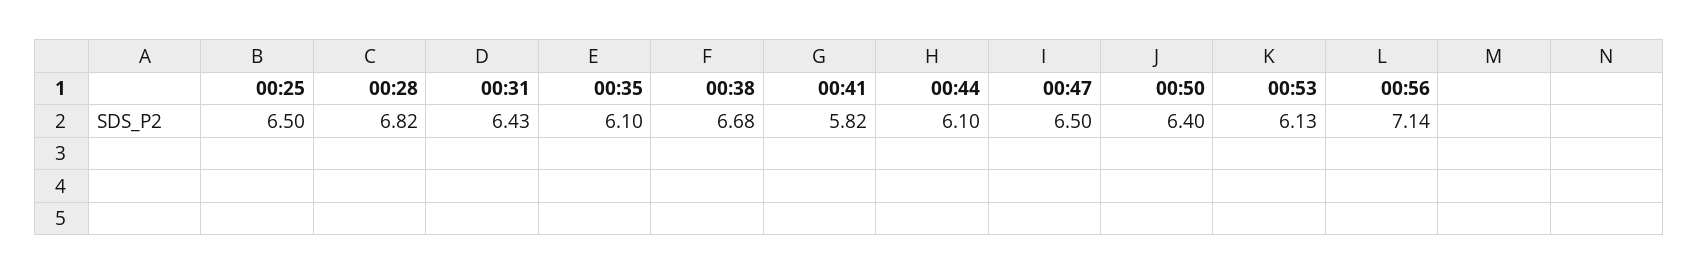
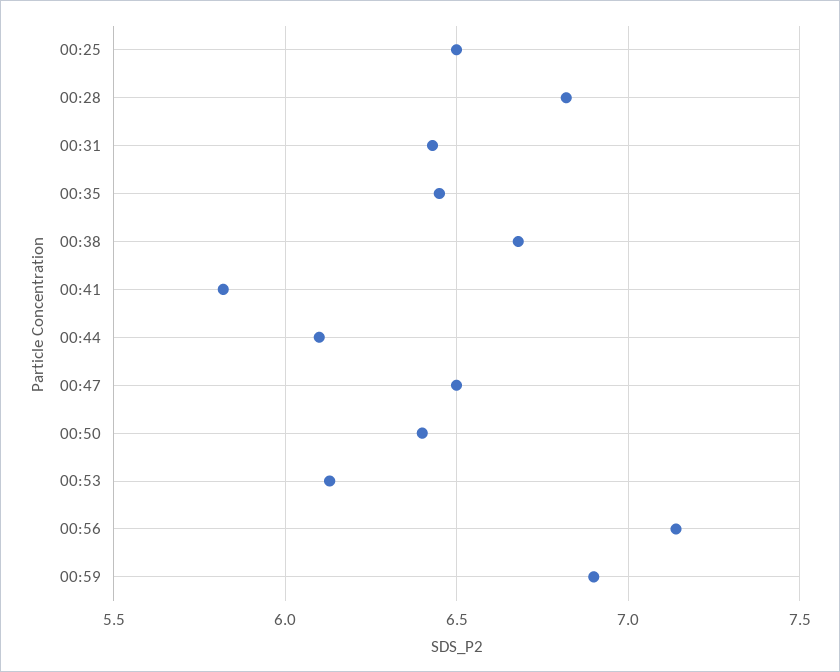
00:35: 6.1 -> 6.45
00:59: none -> 6.9

